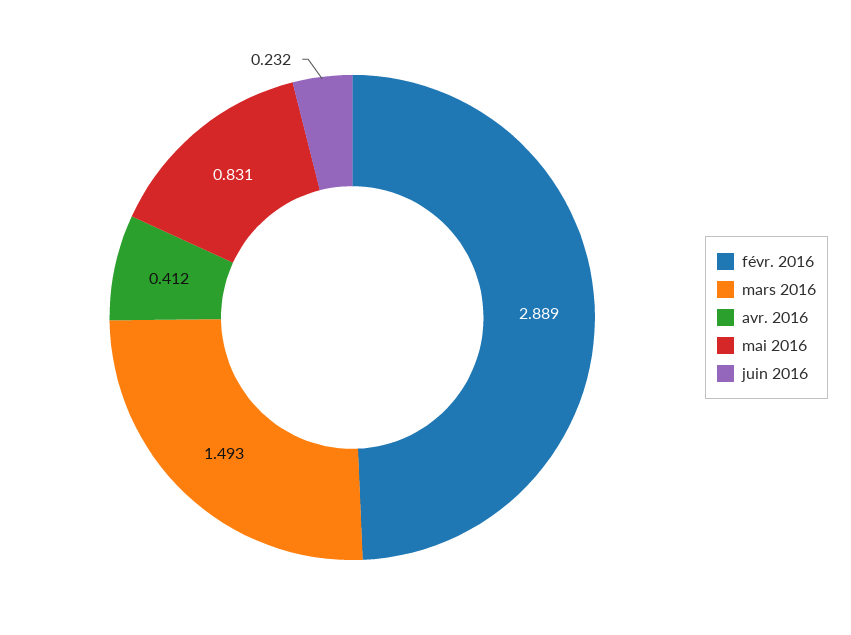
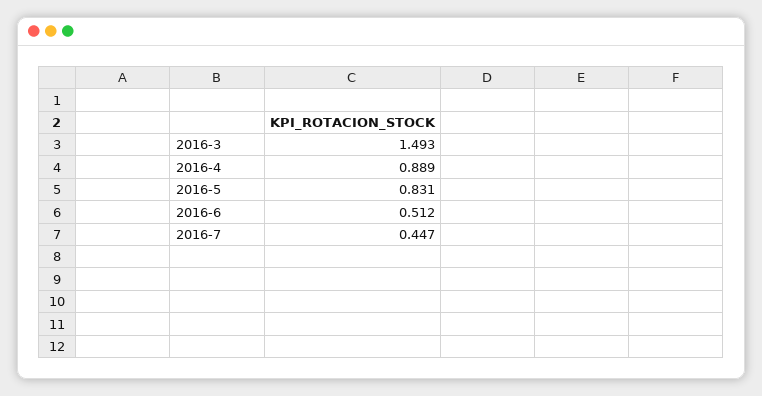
févr. 2016: 2.889 -> none
avr. 2016: 0.412 -> 0.889
juin 2016: 0.232 -> 0.512
2016-7: none -> 0.447

